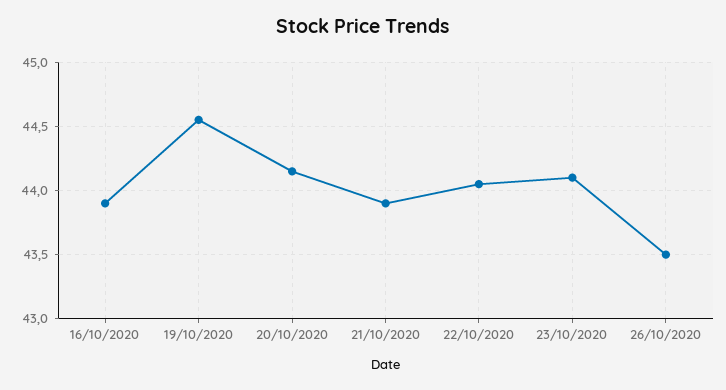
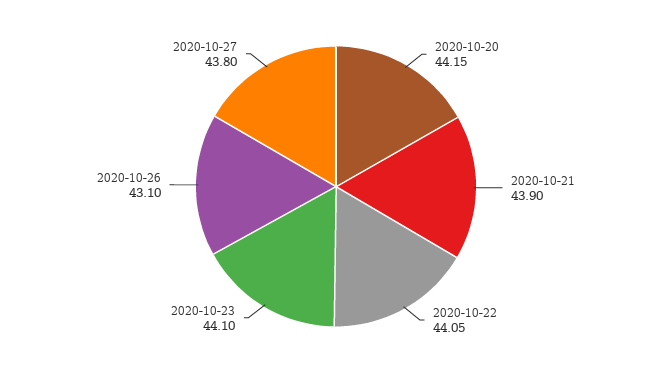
16/10/2020: 43.9 -> none
19/10/2020: 44.55 -> none
26/10/2020: 43.5 -> 43.1
2020-10-27: none -> 43.8

